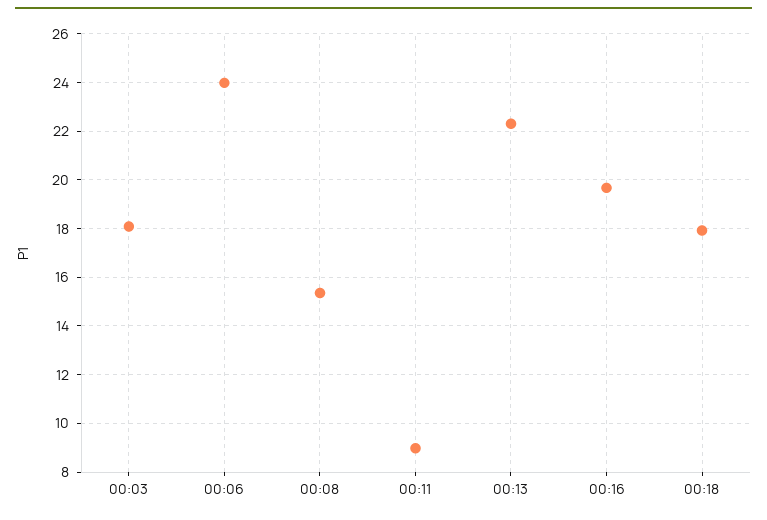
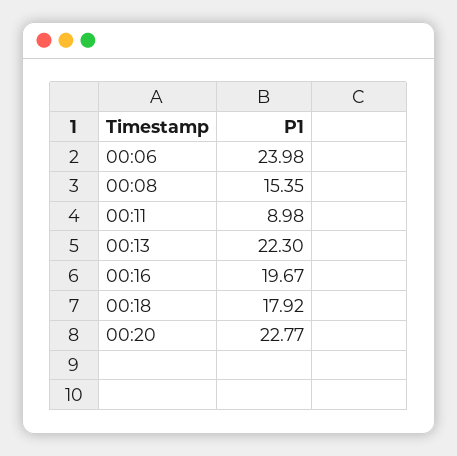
00:03: 18 -> none
00:20: none -> 22.77

